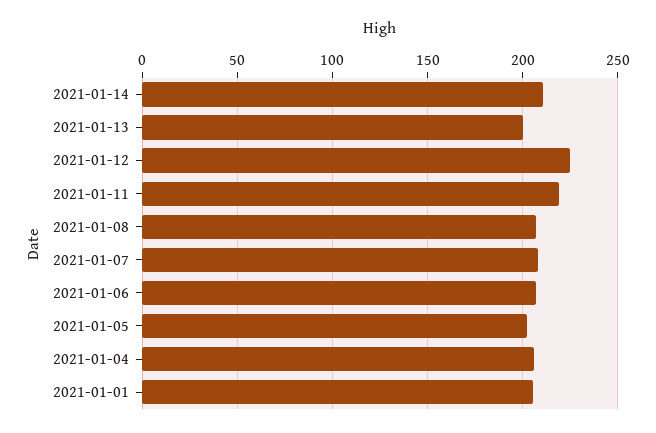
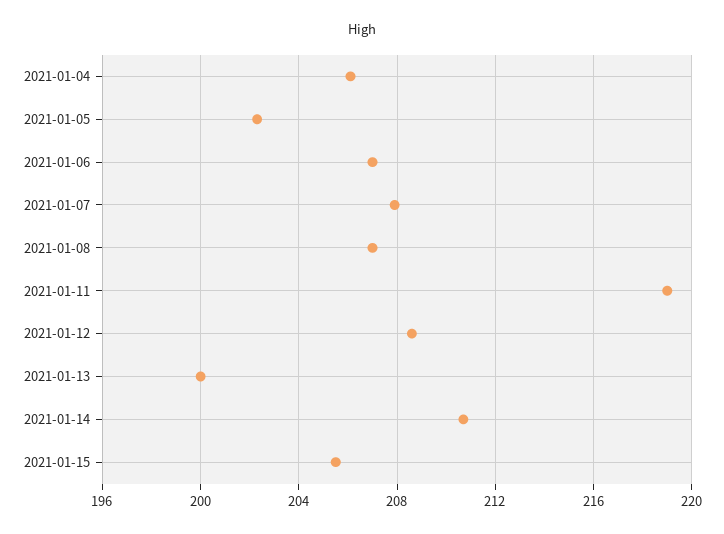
2021-01-12: 225 -> 208.5
2021-01-01: 205 -> none
2021-01-15: none -> 205.5

